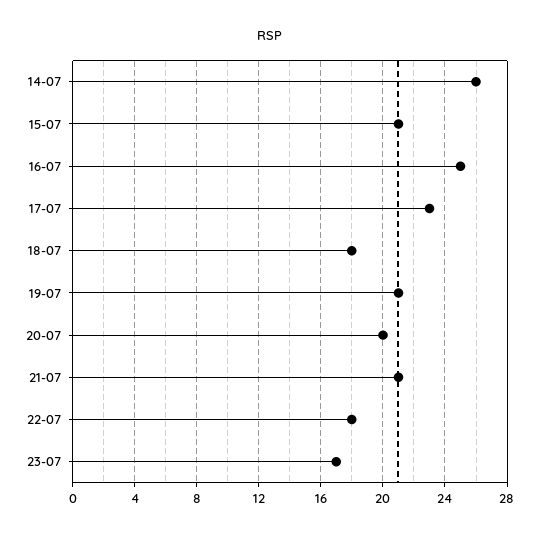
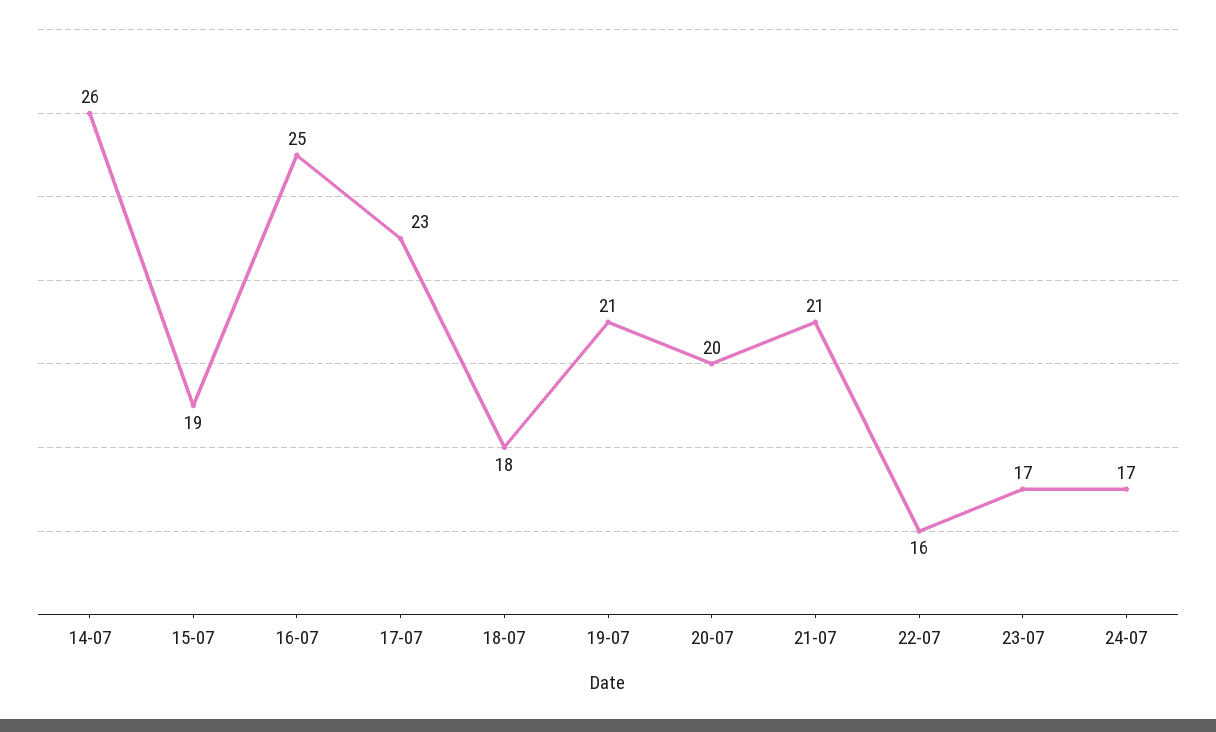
15-07: 21 -> 19
22-07: 18 -> 16
24-07: none -> 17

